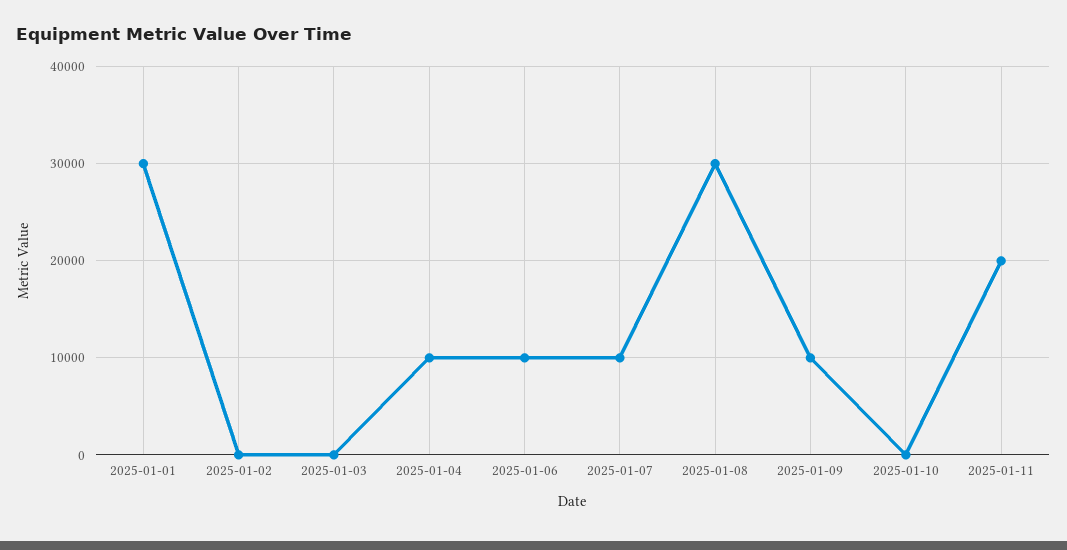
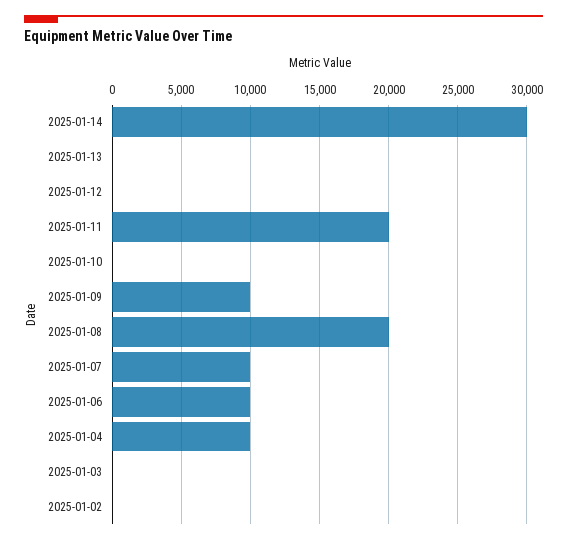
2025-01-01: 30000 -> none
2025-01-08: 30000 -> 20000
2025-01-14: none -> 30000
2025-01-13: none -> 0
2025-01-12: none -> 0

